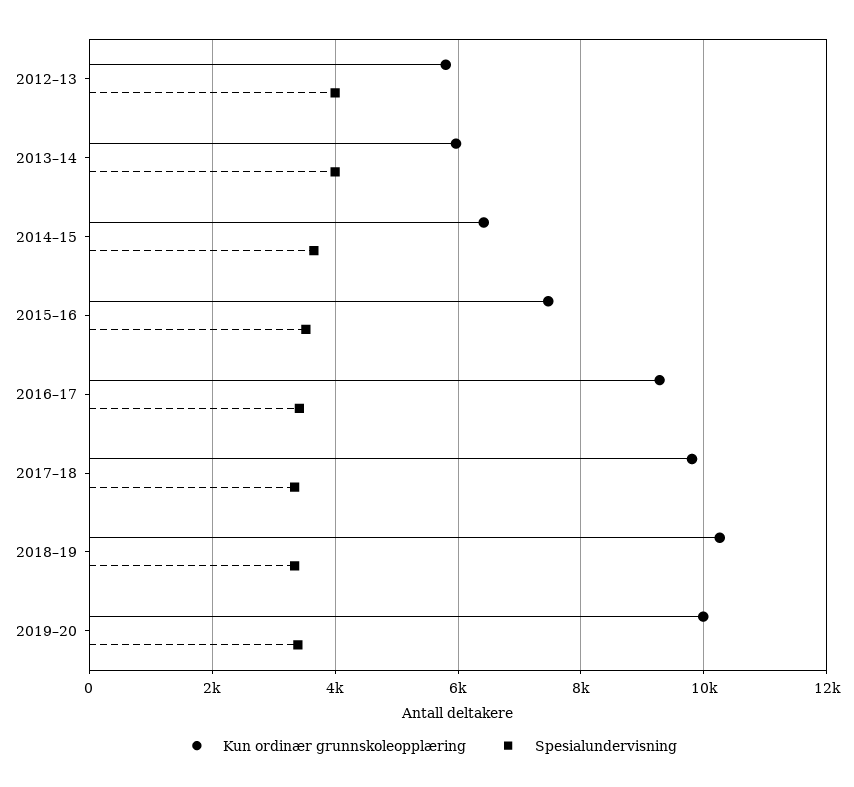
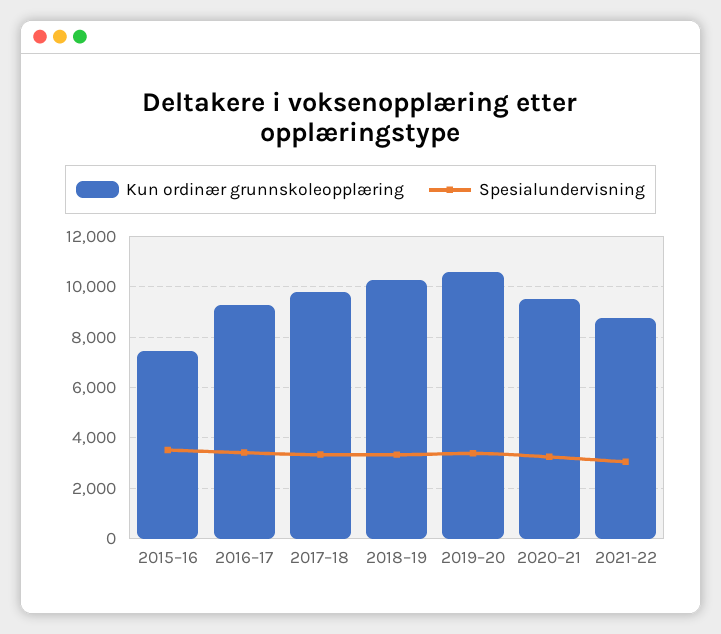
Kun ordinær grunnskoleopplæring, 2012–13: 5800 -> none
Spesialundervisning, 2012–13: 4000 -> none
Kun ordinær grunnskoleopplæring, 2013–14: 6000 -> none
Spesialundervisning, 2013–14: 4000 -> none
Kun ordinær grunnskoleopplæring, 2014–15: 6400 -> none
Spesialundervisning, 2014–15: 3600 -> none
Kun ordinær grunnskoleopplæring, 2019–20: 10000 -> 10500
Kun ordinær grunnskoleopplæring, 2020–21: none -> 9500
Spesialundervisning, 2020–21: none -> 3250
Kun ordinær grunnskoleopplæring, 2021-22: none -> 8750
Spesialundervisning, 2021-22: none -> 3000

